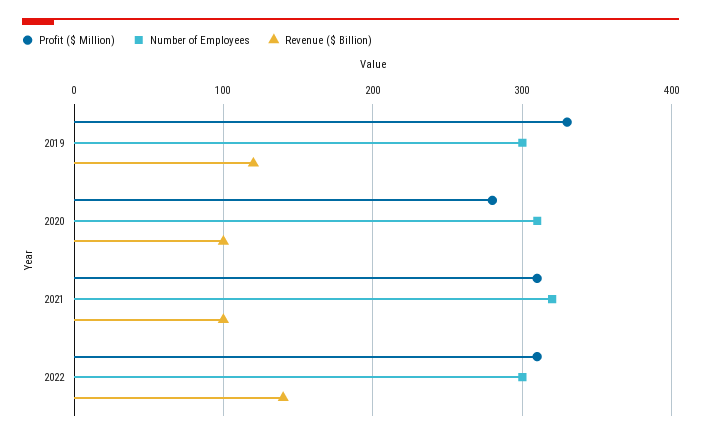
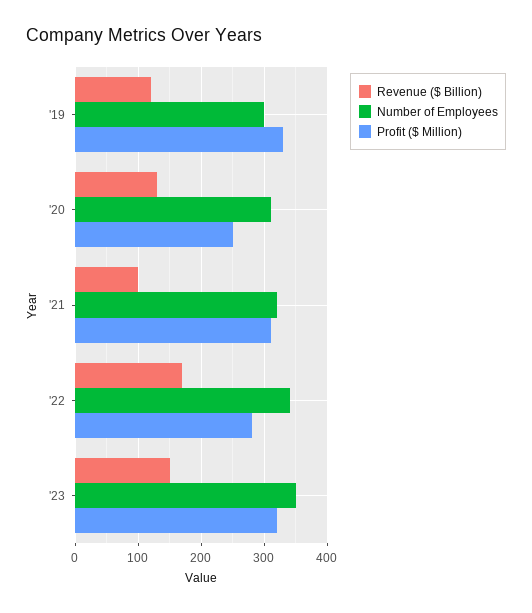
Profit ($ Million), 2020: 280 -> 250
Revenue ($ Billion), 2020: 100 -> 130
Profit ($ Million), 2022: 310 -> 280
Number of Employees, 2022: 300 -> 340
Revenue ($ Billion), 2022: 140 -> 170
Revenue ($ Billion), '23: none -> 150
Number of Employees, '23: none -> 350
Profit ($ Million), '23: none -> 320

